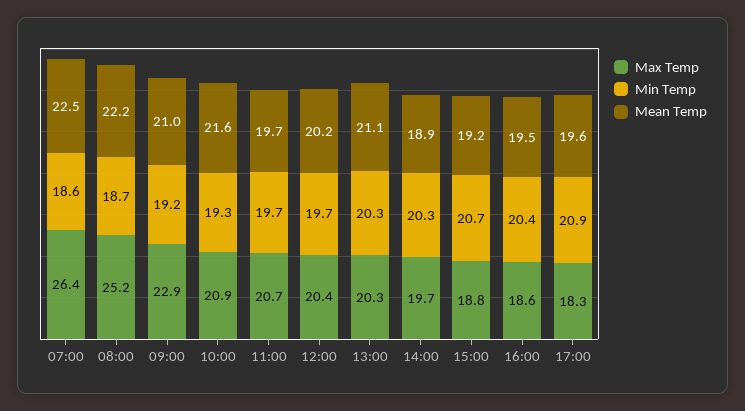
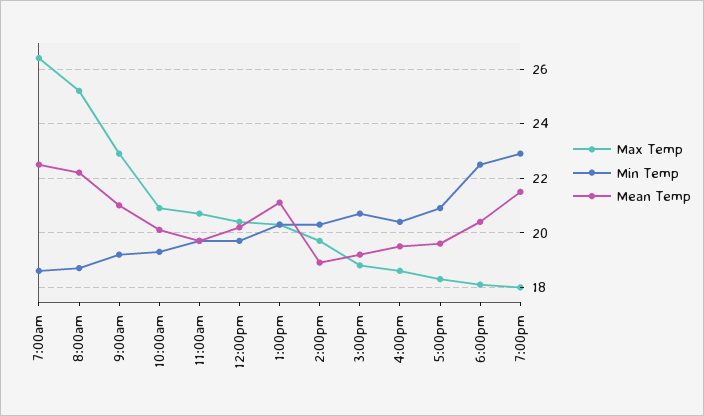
Mean Temp, 10:00: 21.6 -> 20
Max Temp, 6:00pm: none -> 18
Min Temp, 6:00pm: none -> 22.5
Mean Temp, 6:00pm: none -> 20.5
Max Temp, 7:00pm: none -> 18
Min Temp, 7:00pm: none -> 23
Mean Temp, 7:00pm: none -> 21.5

